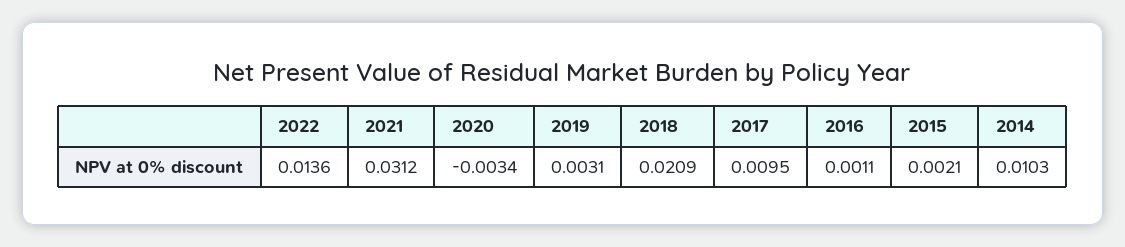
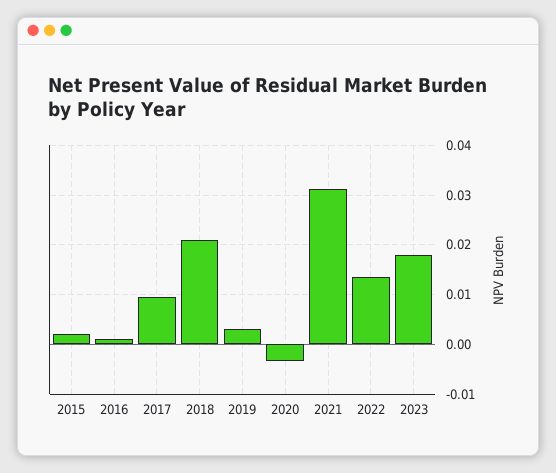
2014: 0.0103 -> none
2023: none -> 0.018

